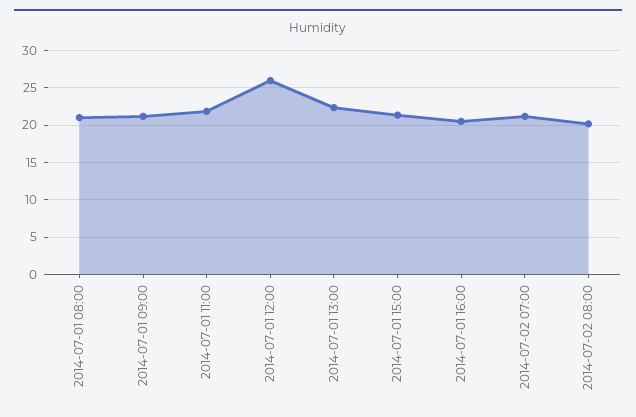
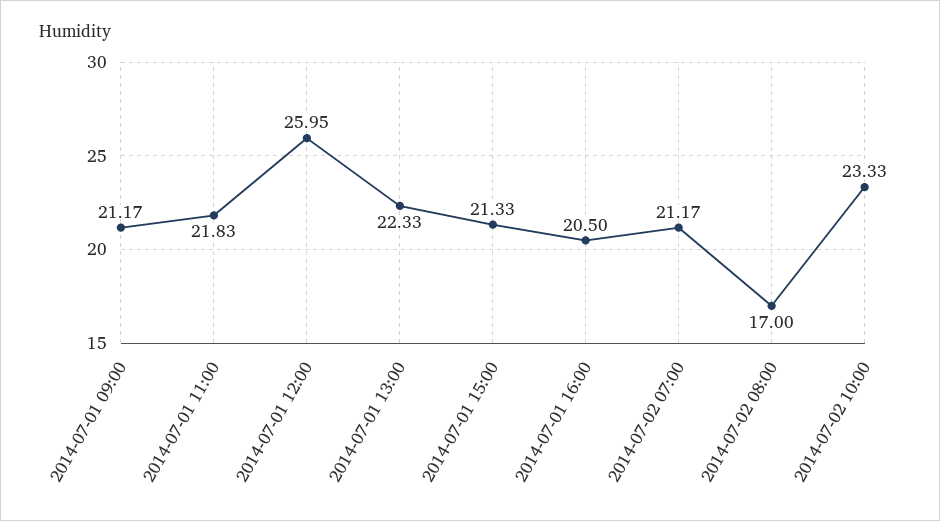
2014-07-01 08:00: 21 -> none
2014-07-02 08:00: 20 -> 17
2014-07-02 10:00: none -> 23.33

